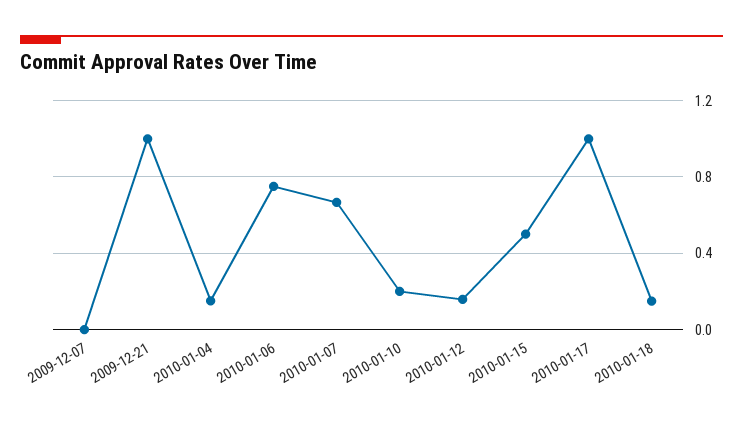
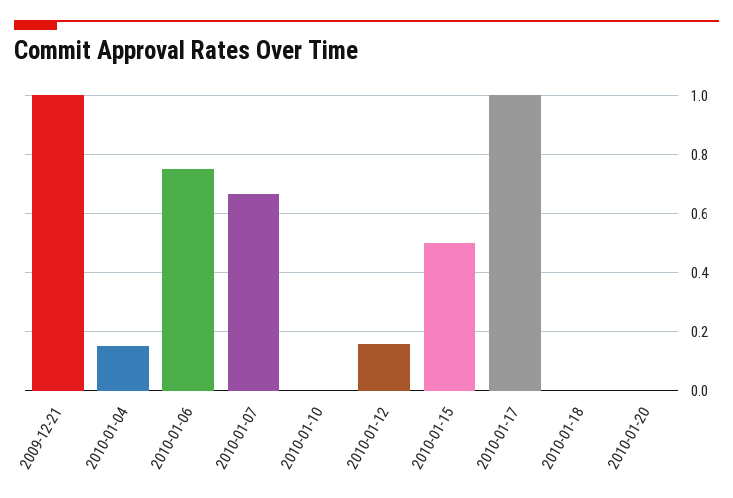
2009-12-07: 0 -> none
2010-01-10: 0.2 -> 0
2010-01-18: 0.15 -> 0
2010-01-20: none -> 0

